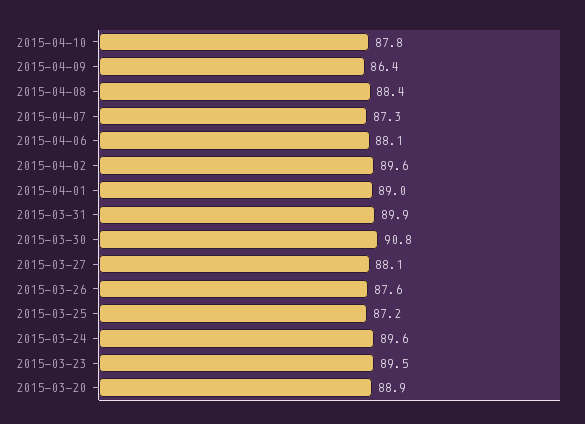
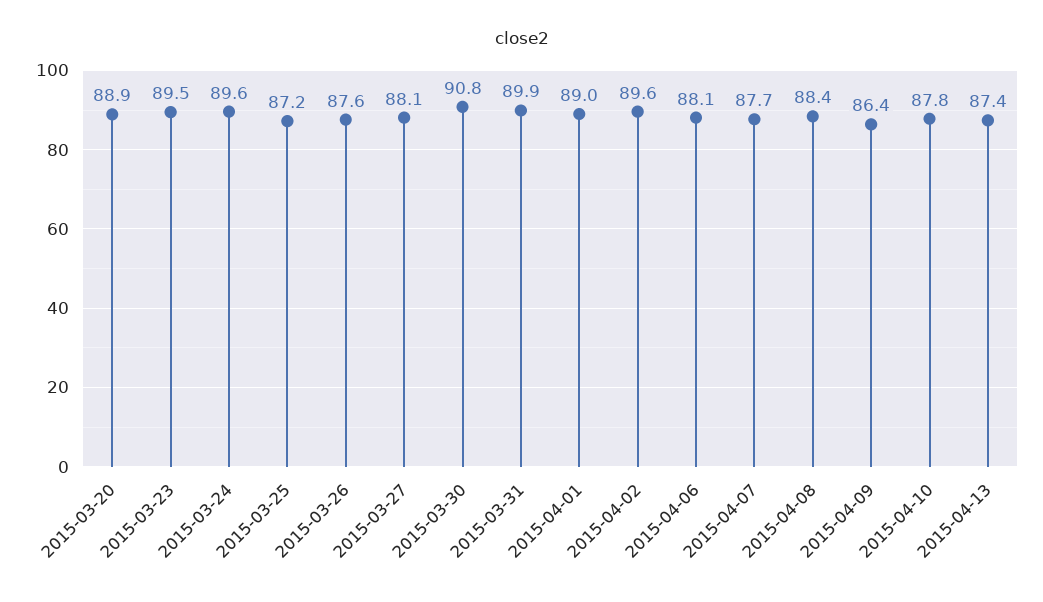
2015-04-07: 87.3 -> 87.7
2015-04-13: none -> 87.4

